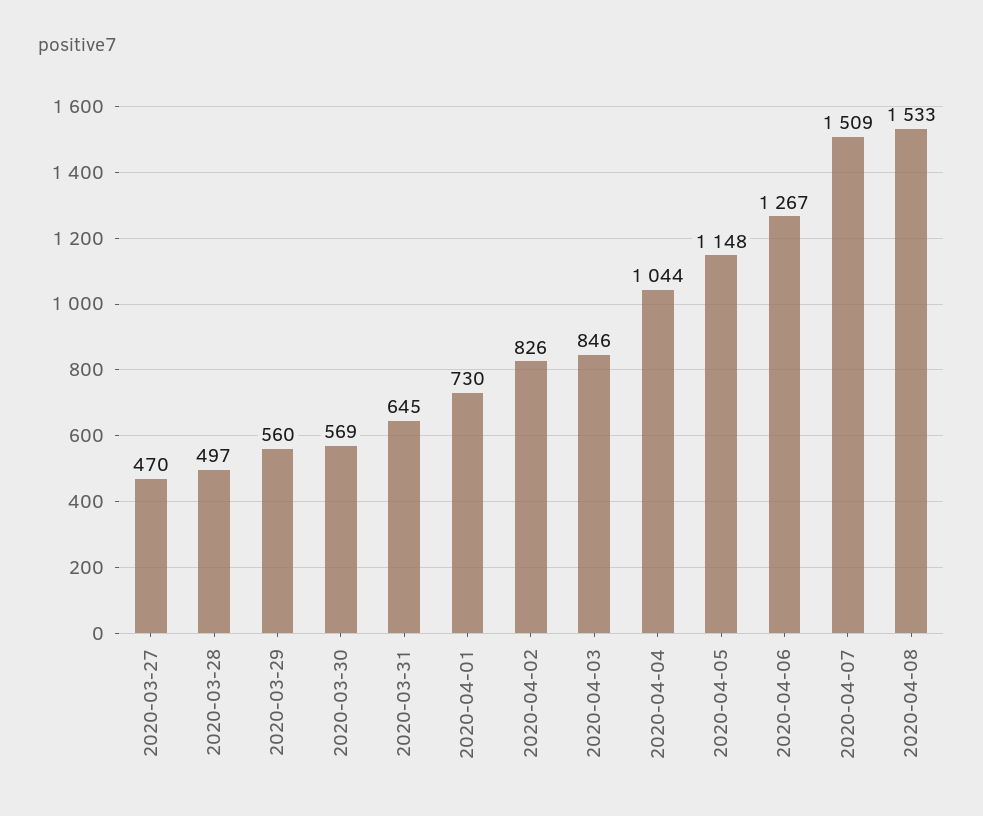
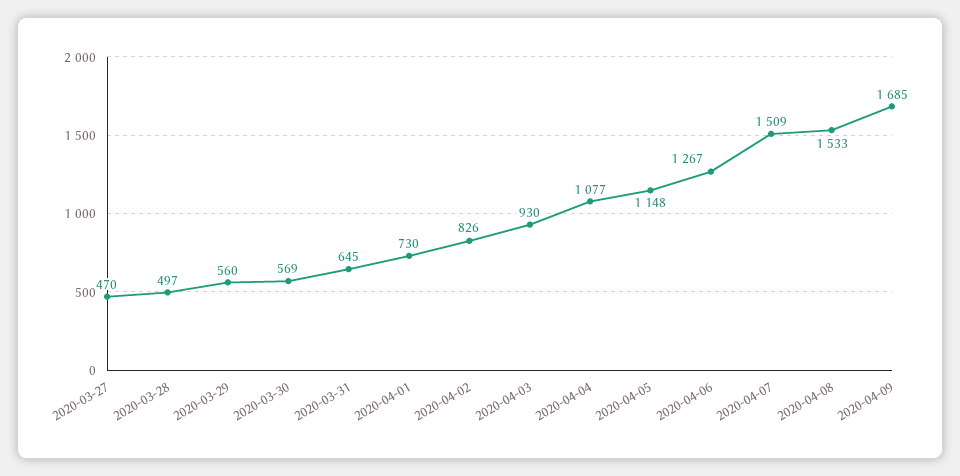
2020-04-03: 846 -> 930
2020-04-04: 1044 -> 1077
2020-04-09: none -> 1685

